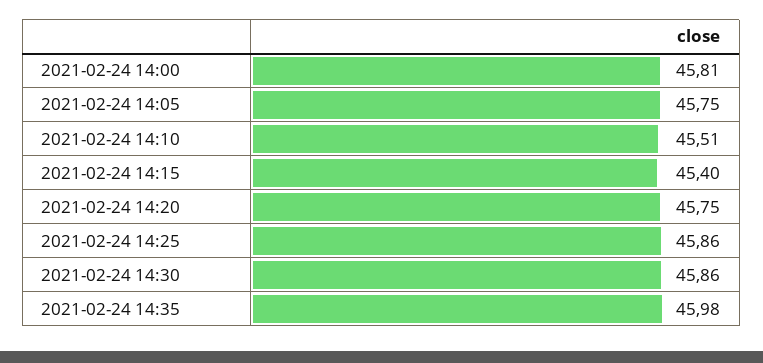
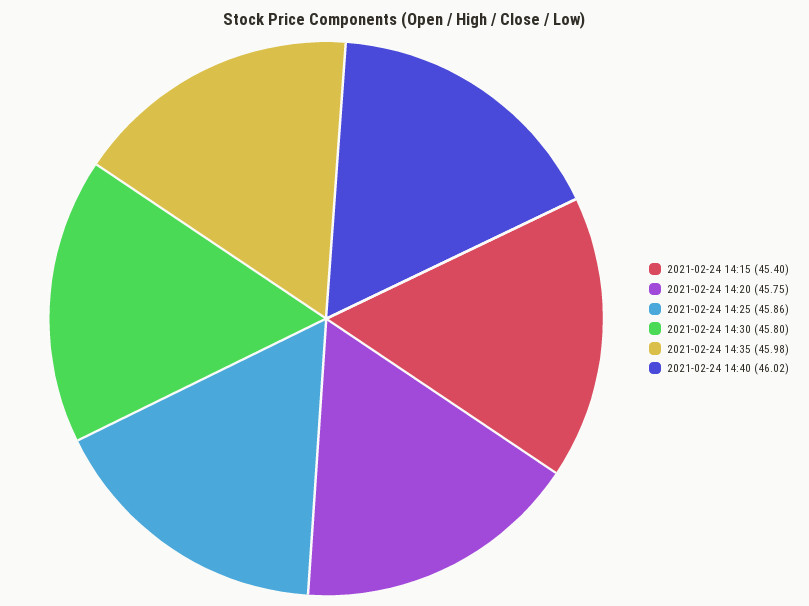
2021-02-24 14:00: 45.81 -> none
2021-02-24 14:05: 45.75 -> none
2021-02-24 14:10: 45.51 -> none
2021-02-24 14:30: 45.86 -> 45.8
2021-02-24 14:40: none -> 46.02

